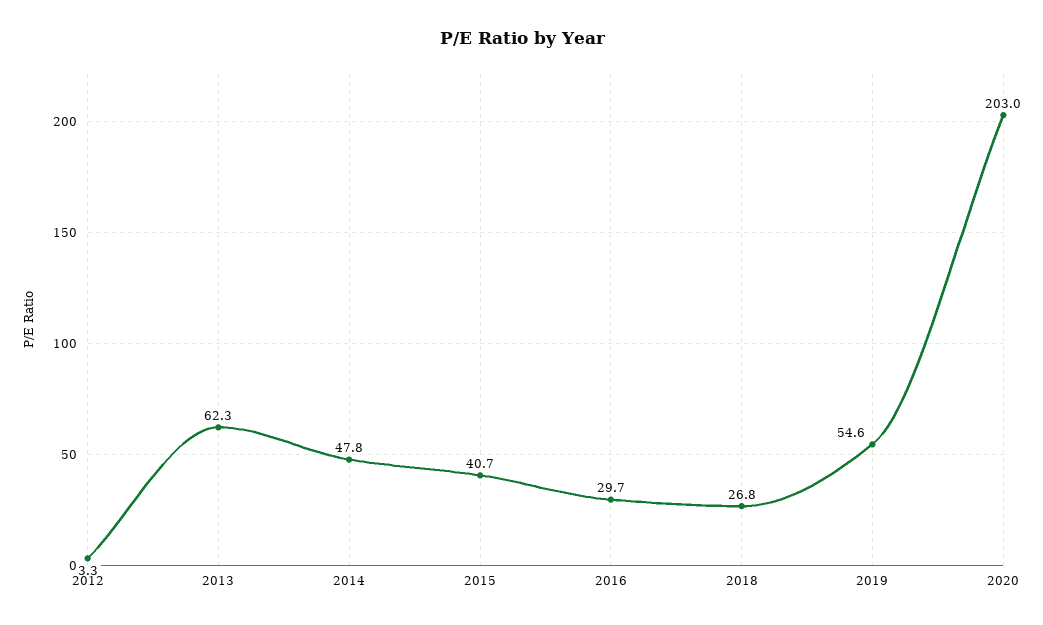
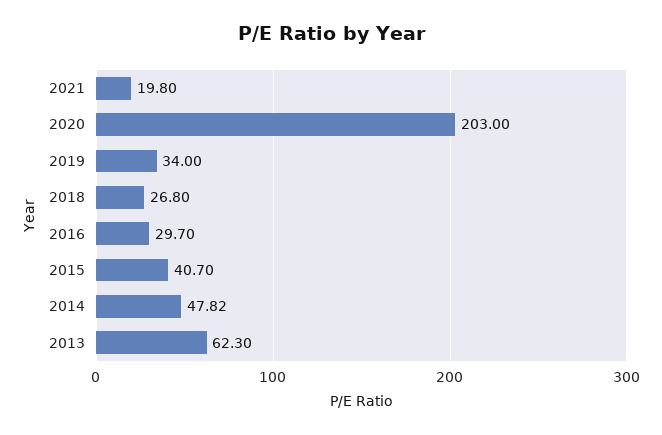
2012: 3.3 -> none
2019: 54.6 -> 34
2021: none -> 19.8

